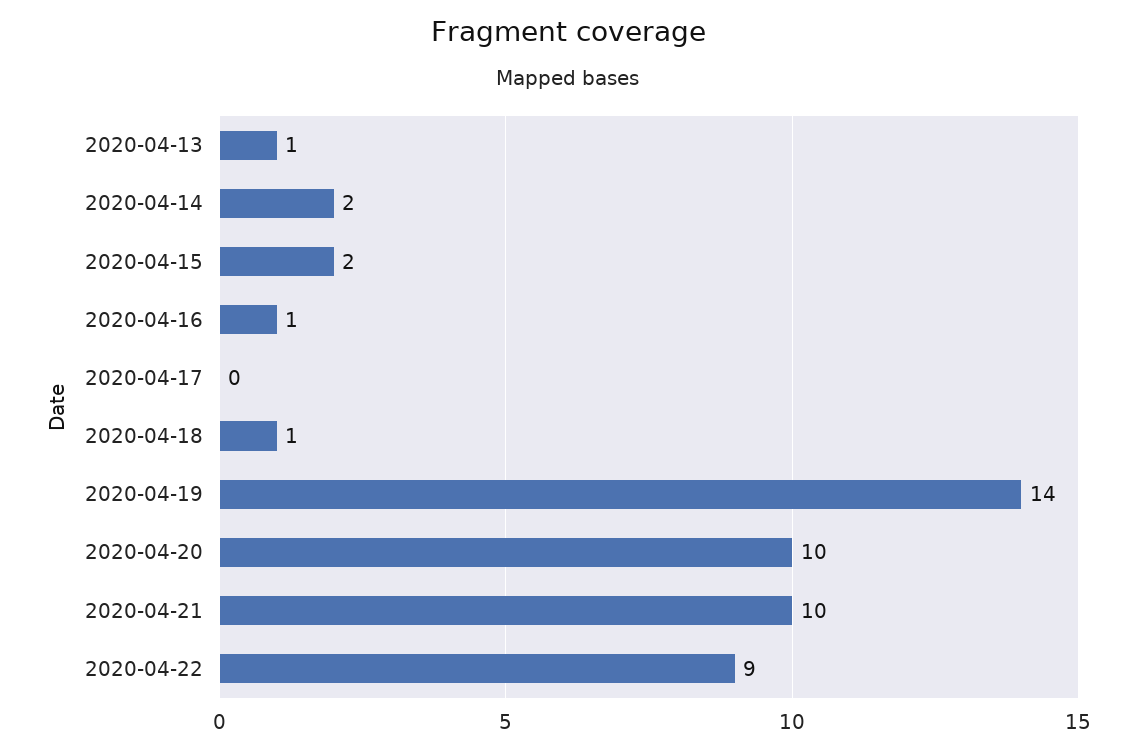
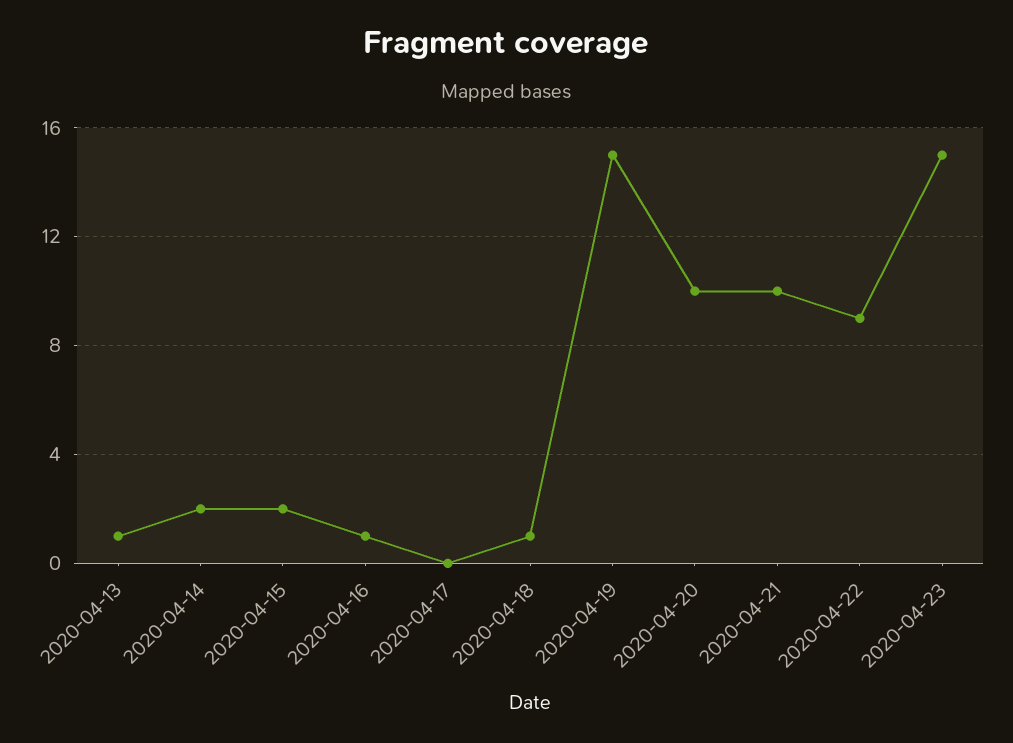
2020-04-19: 14 -> 15
2020-04-23: none -> 15

